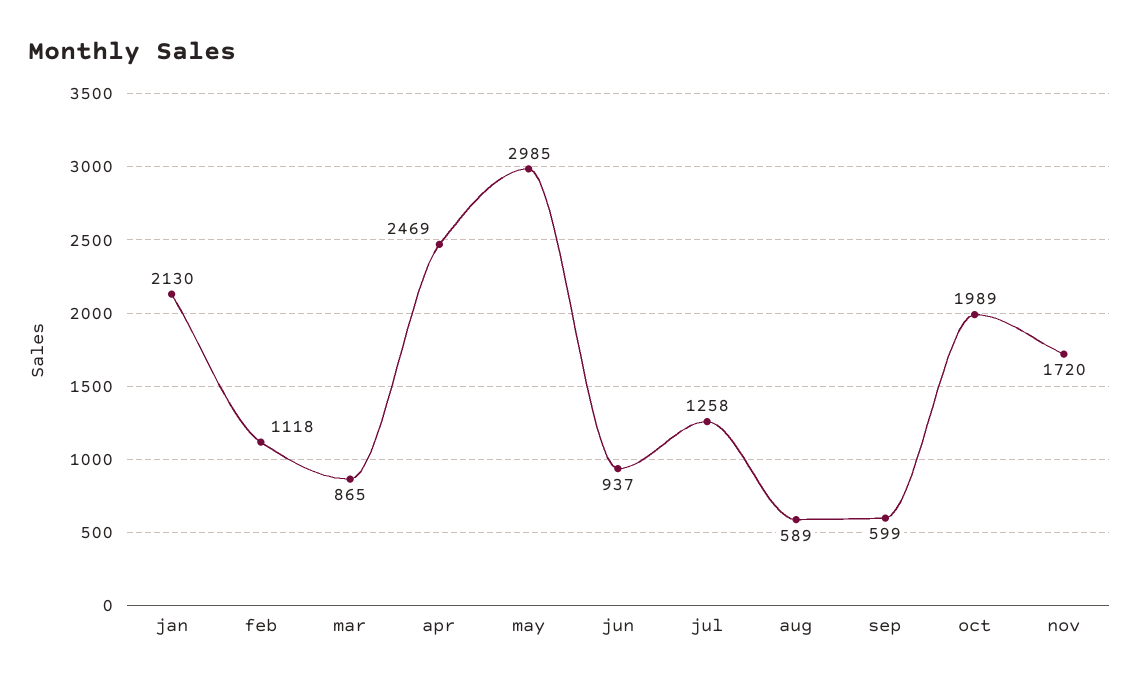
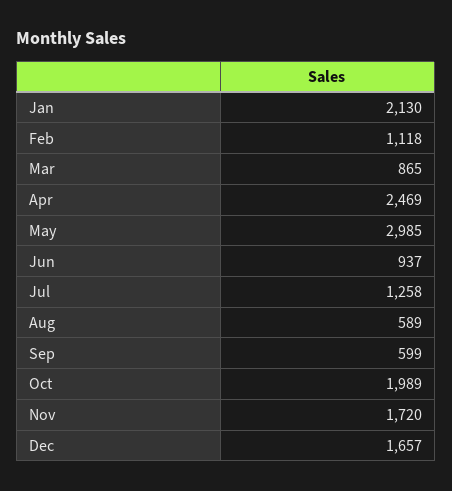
Dec: none -> 1657

